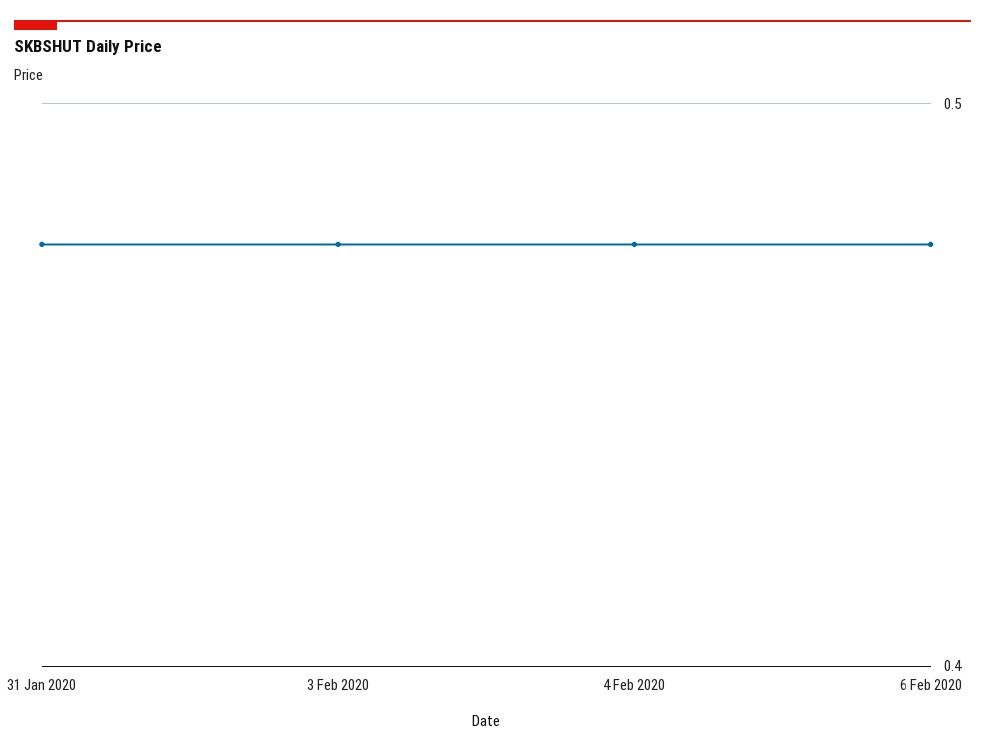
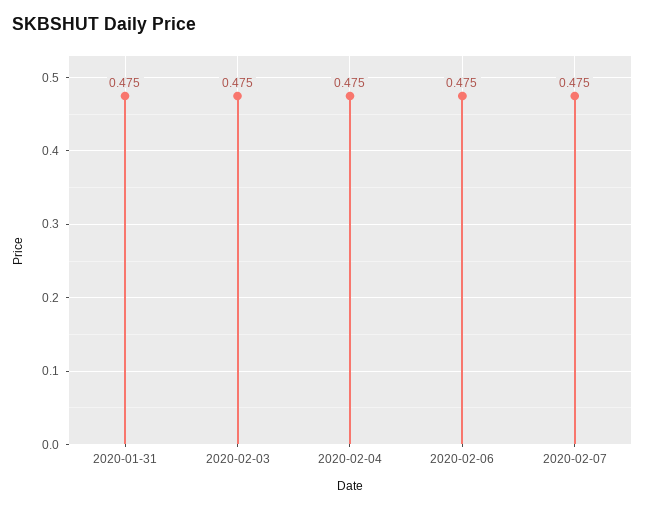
2020-02-07: none -> 0.475

